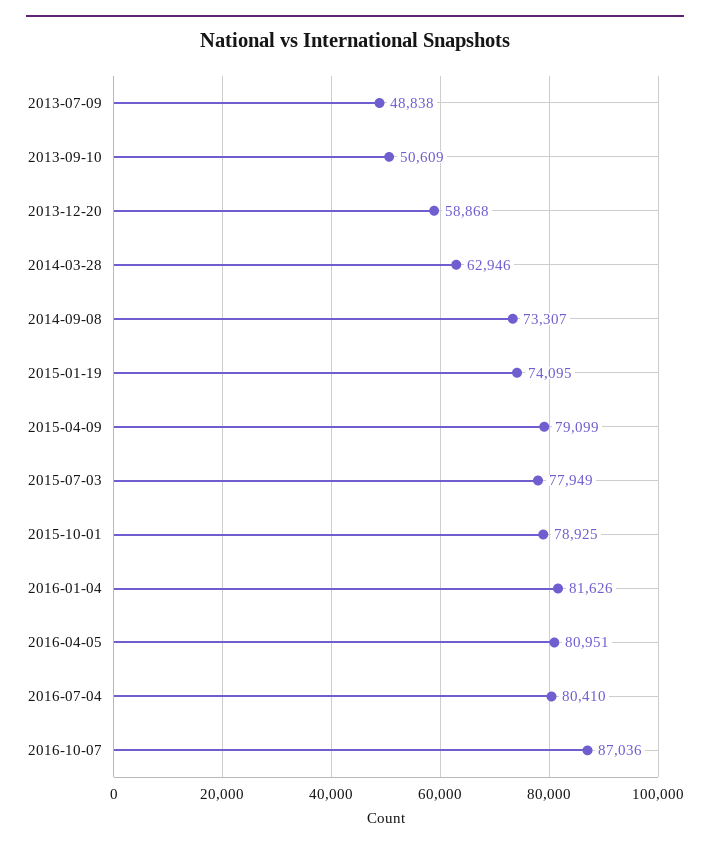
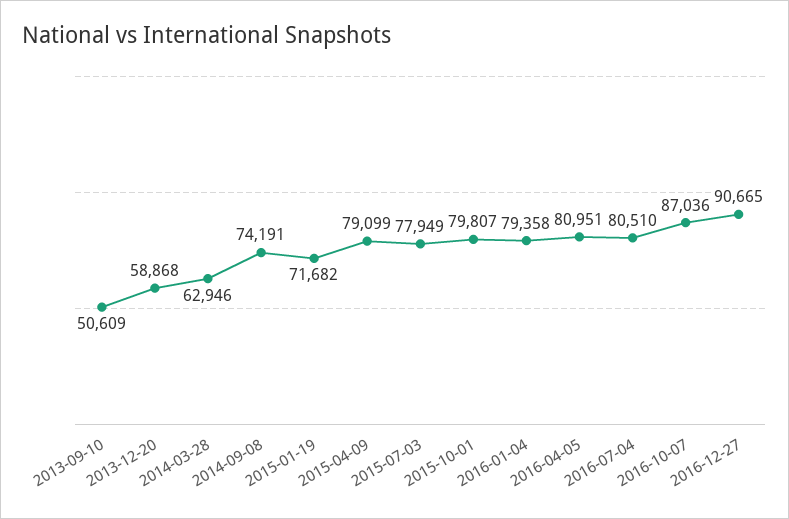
2013-07-09: 48838 -> none
2014-09-08: 73307 -> 74191
2015-01-19: 74095 -> 71682
2015-10-01: 78925 -> 79807
2016-01-04: 81626 -> 79358
2016-07-04: 80410 -> 80510
2016-12-27: none -> 90665

